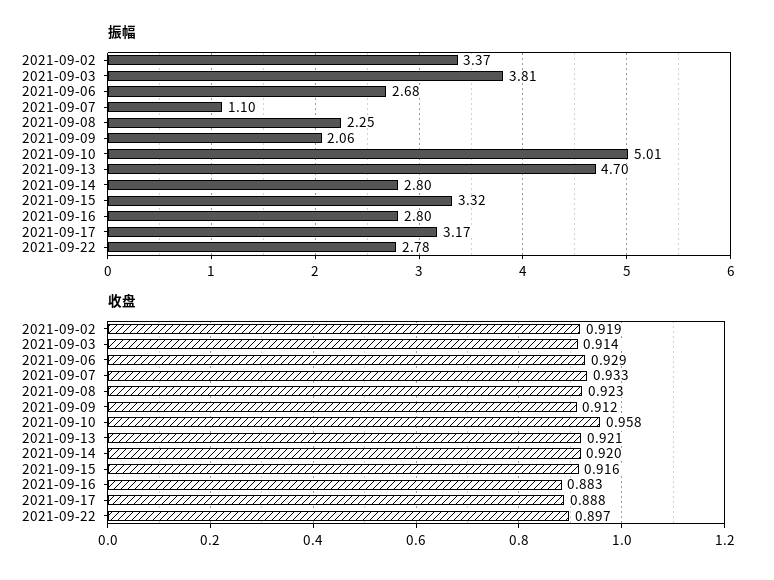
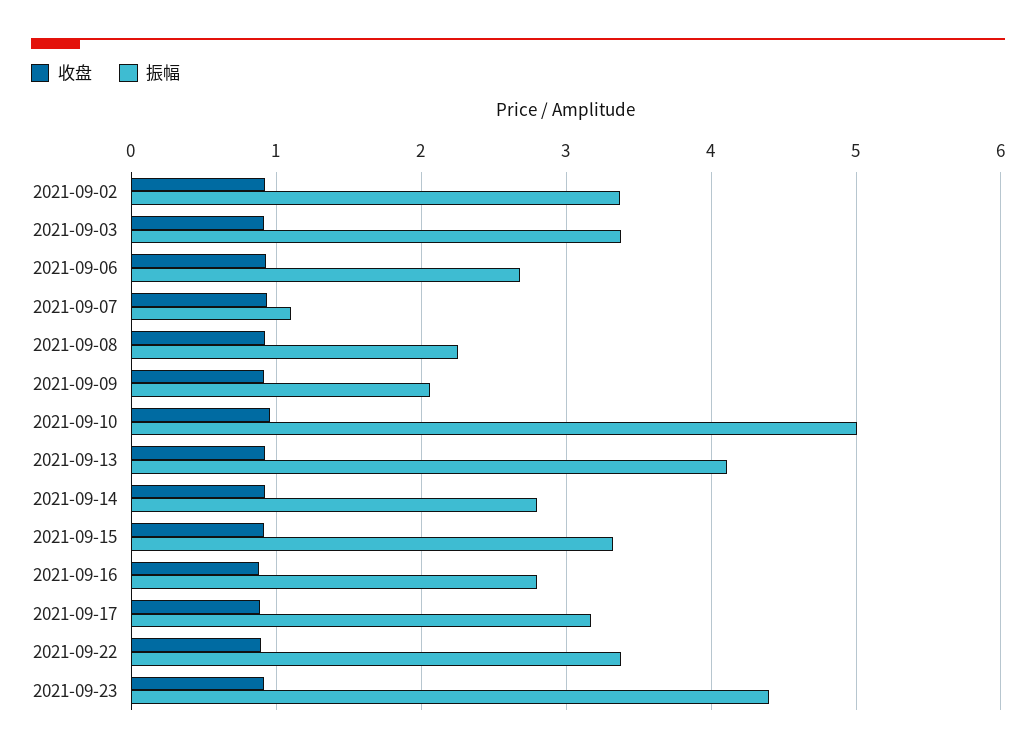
振幅, 2021-09-03: 3.81 -> 3.4
振幅, 2021-09-13: 4.7 -> 4.1
振幅, 2021-09-22: 2.78 -> 3.4
收盘, 2021-09-23: none -> 0.9
振幅, 2021-09-23: none -> 4.4

